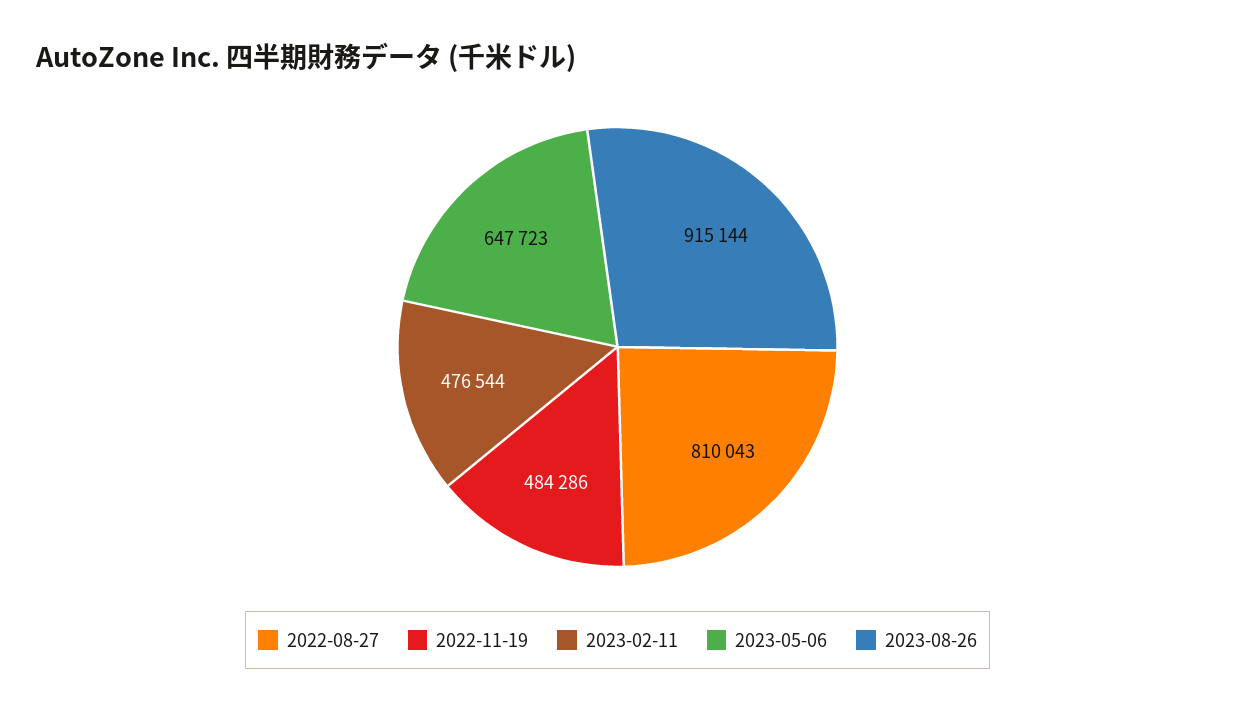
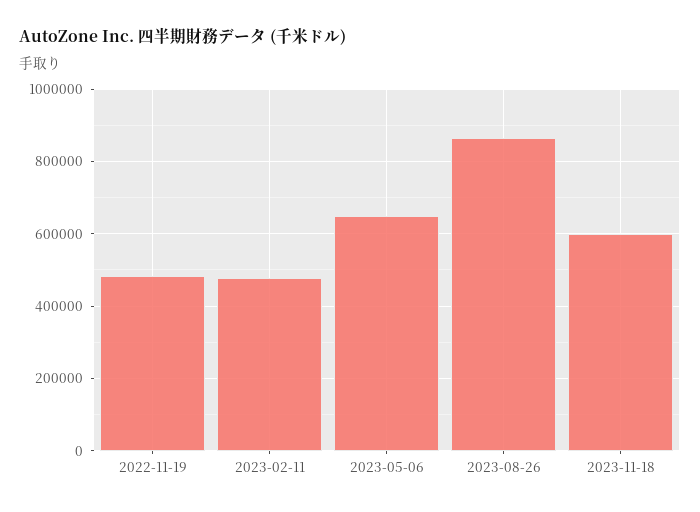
2022-08-27: 810043 -> none
2023-08-26: 915144 -> 860000
2023-11-18: none -> 600000

